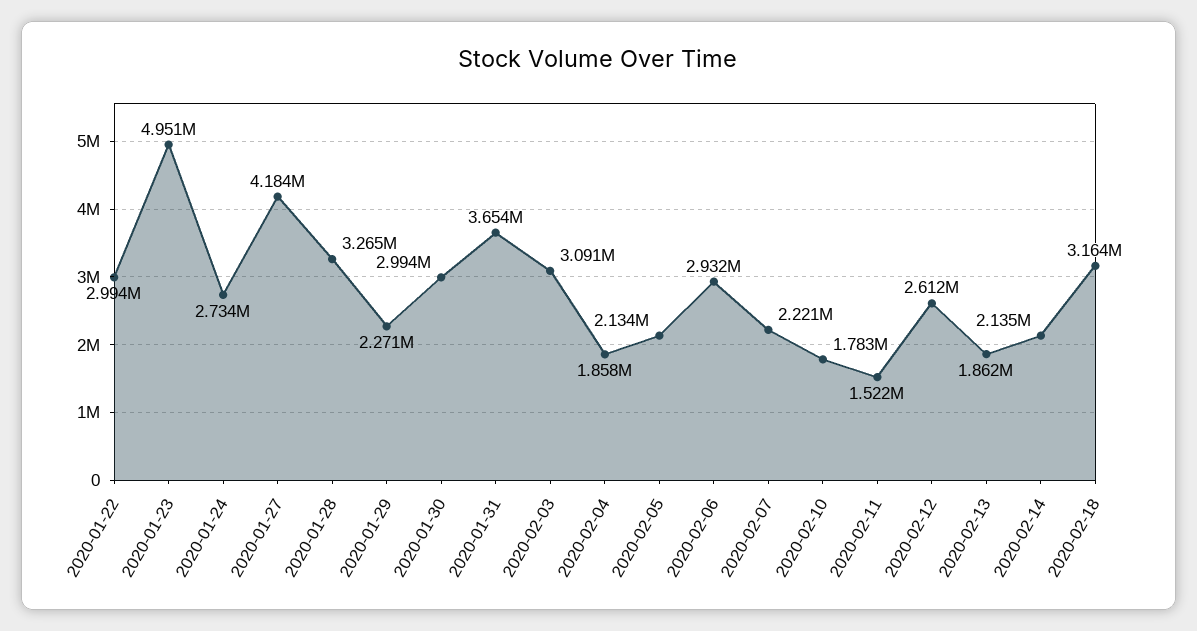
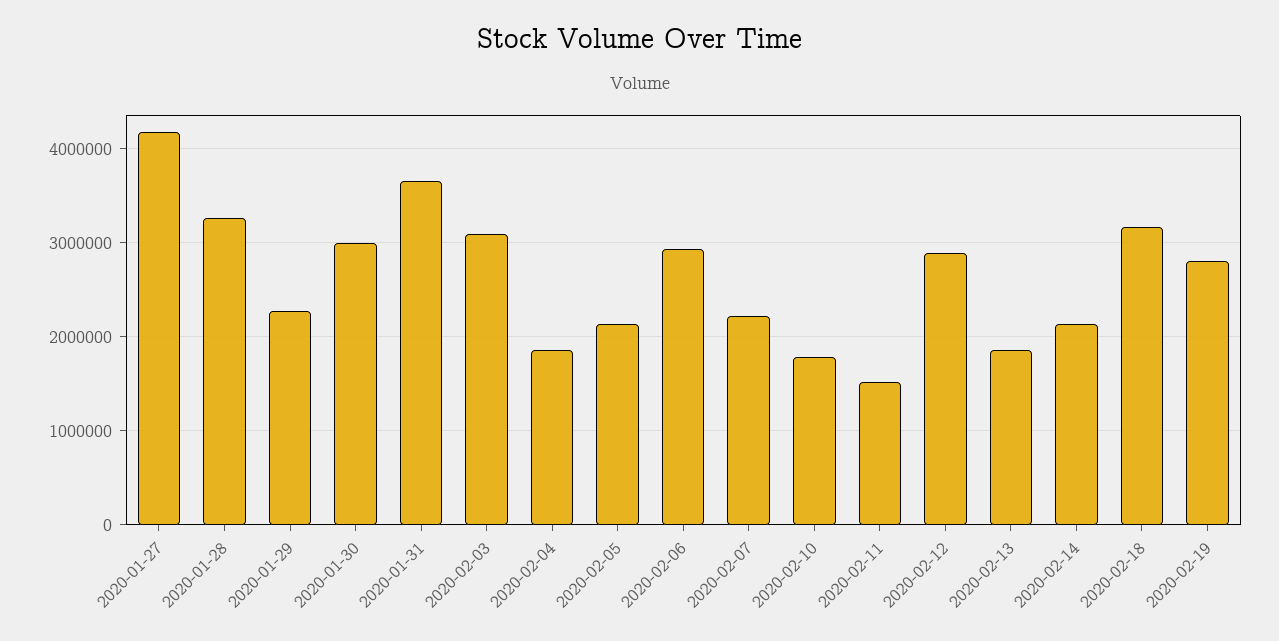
2020-01-22: 2994000 -> none
2020-01-23: 4951000 -> none
2020-01-24: 2734000 -> none
2020-02-12: 2612000 -> 2900000
2020-02-19: none -> 2800000

